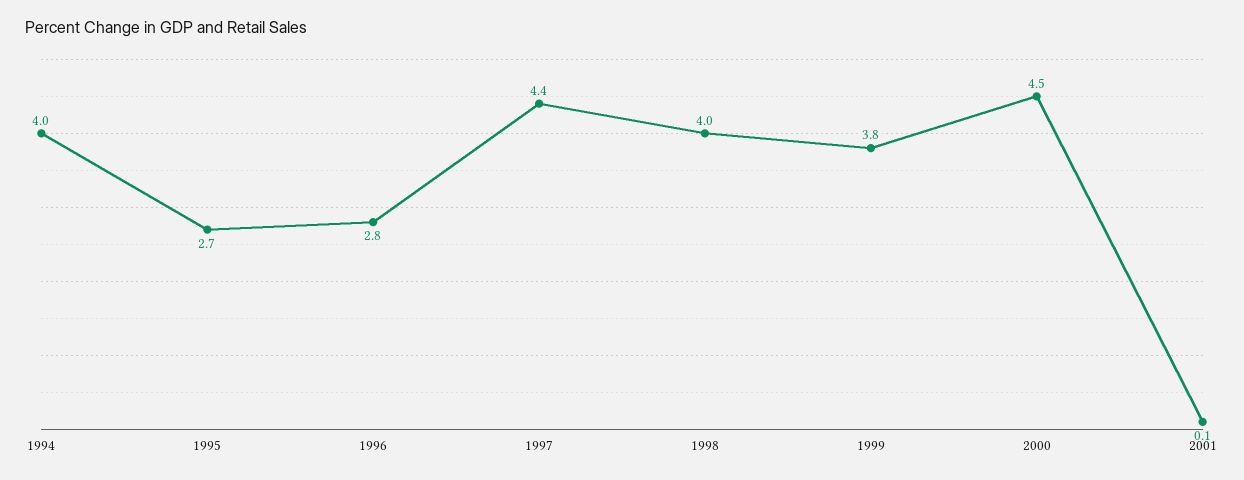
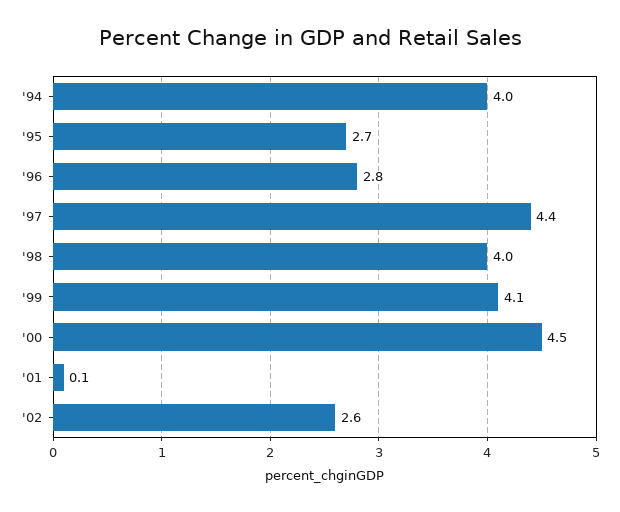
1999: 3.8 -> 4.1
'02: none -> 2.6

